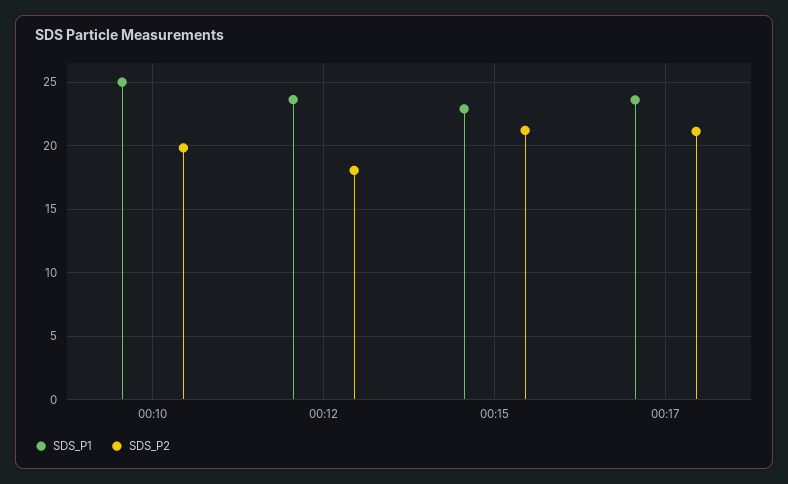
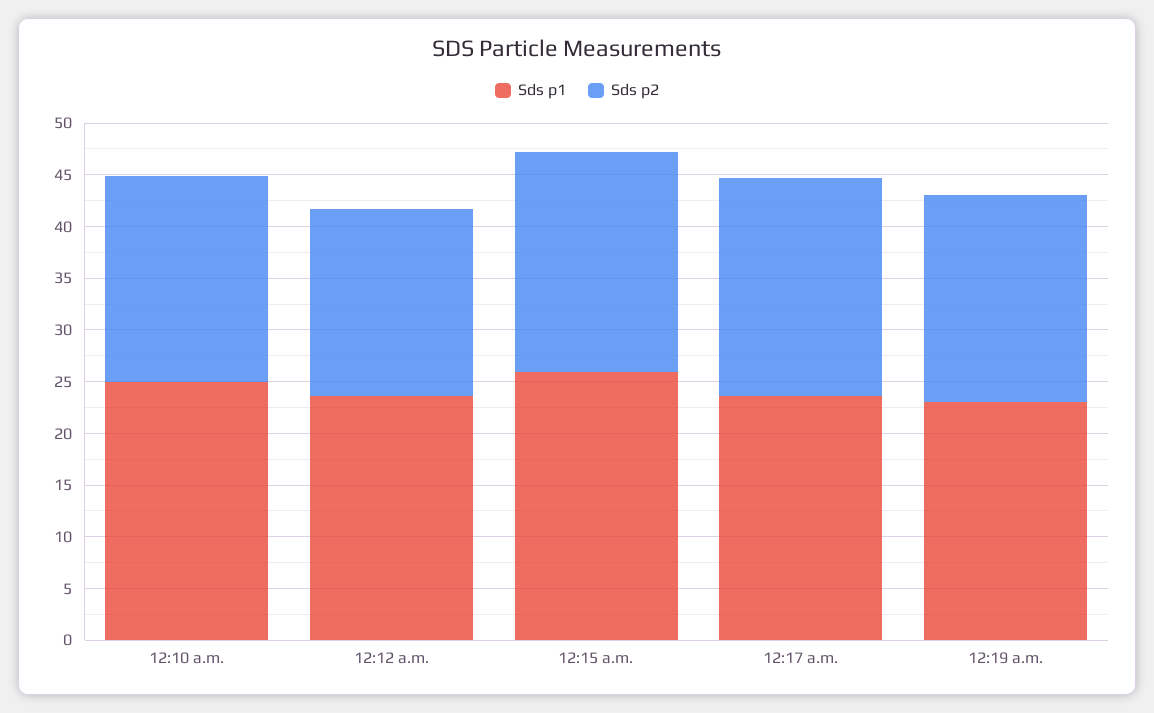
SDS_P1, 00:15: 23 -> 26
SDS_P1, 12:19 a.m.: none -> 23
SDS_P2, 12:19 a.m.: none -> 20

